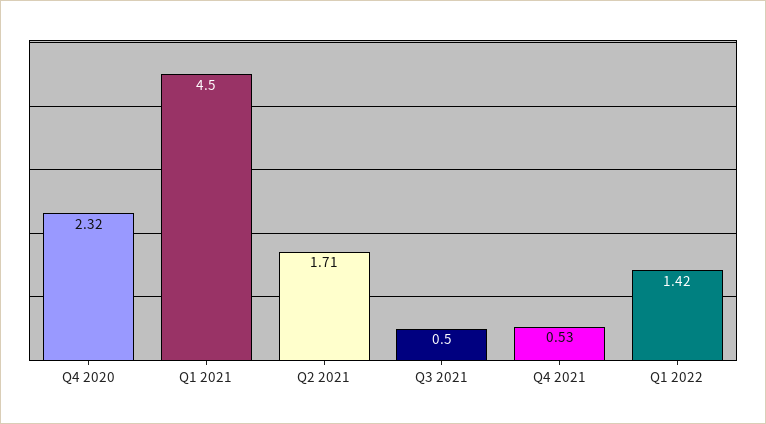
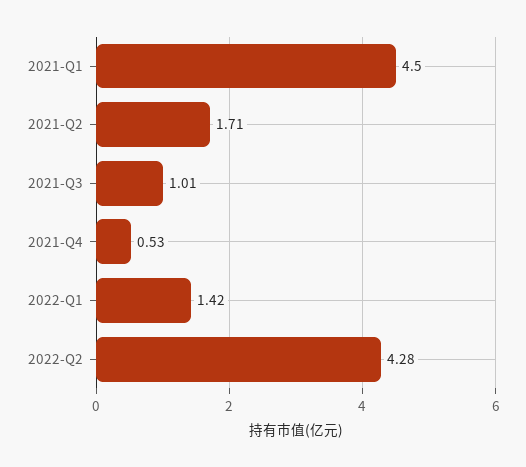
Q4 2020: 2.32 -> none
Q3 2021: 0.5 -> 1.01
2022-Q2: none -> 4.28

